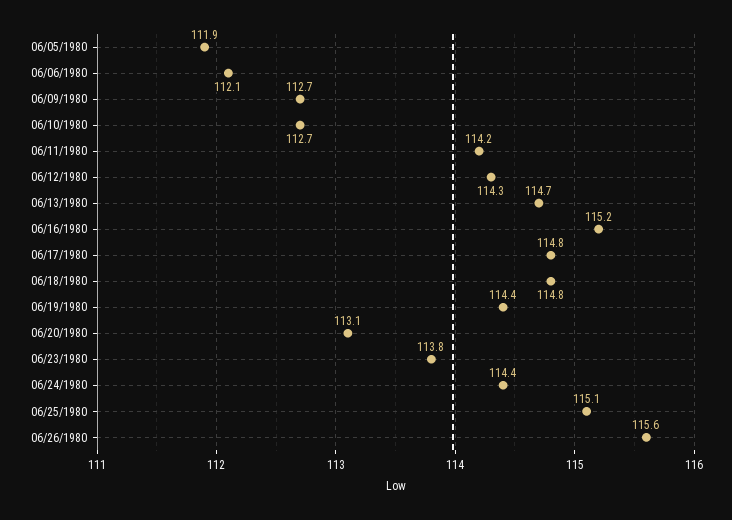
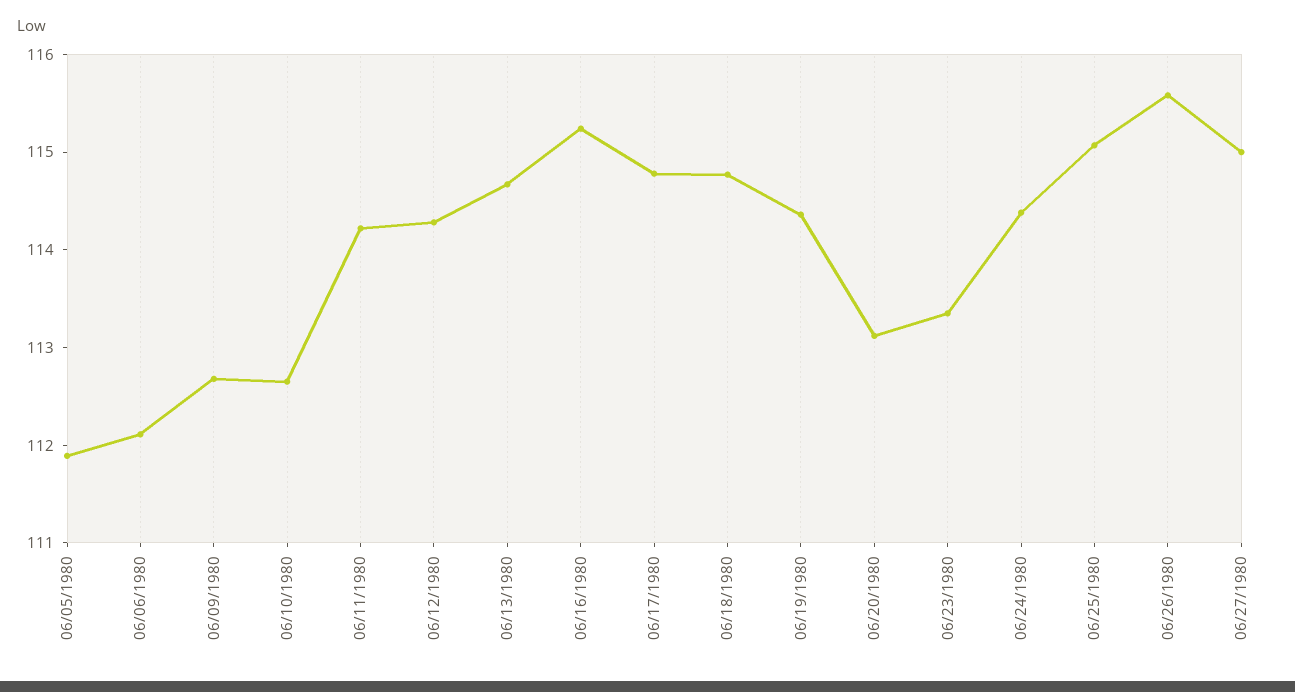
06/23/1980: 113.8 -> 113.4
06/27/1980: none -> 115

